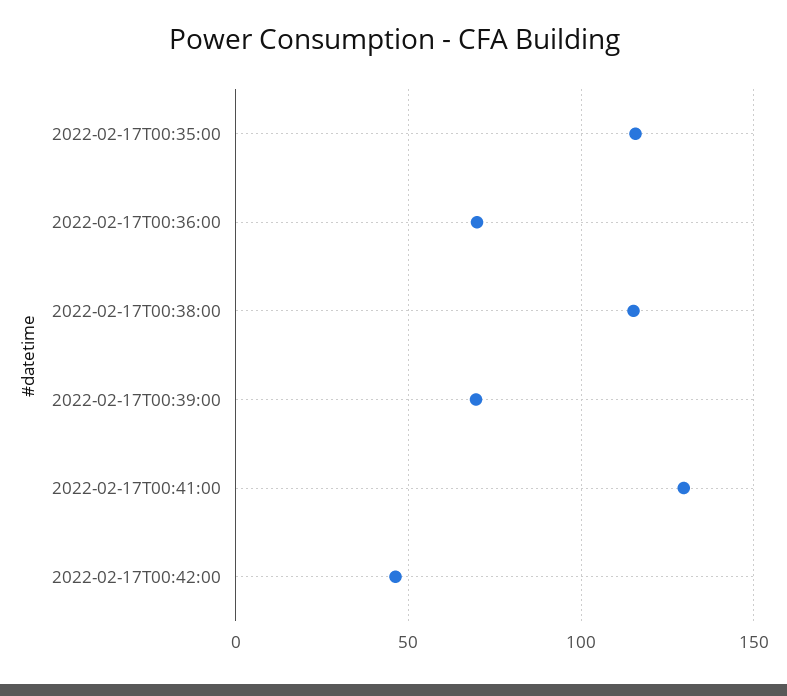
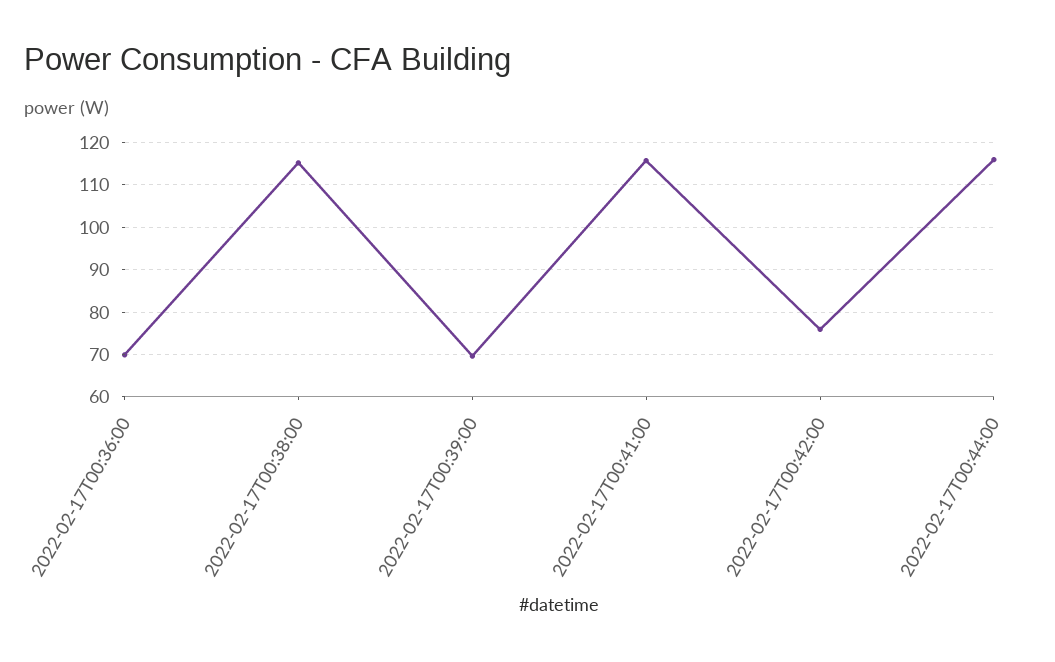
2022-02-17T00:35:00: 115 -> none
2022-02-17T00:41:00: 130 -> 116
2022-02-17T00:42:00: 45 -> 76
2022-02-17T00:44:00: none -> 116

